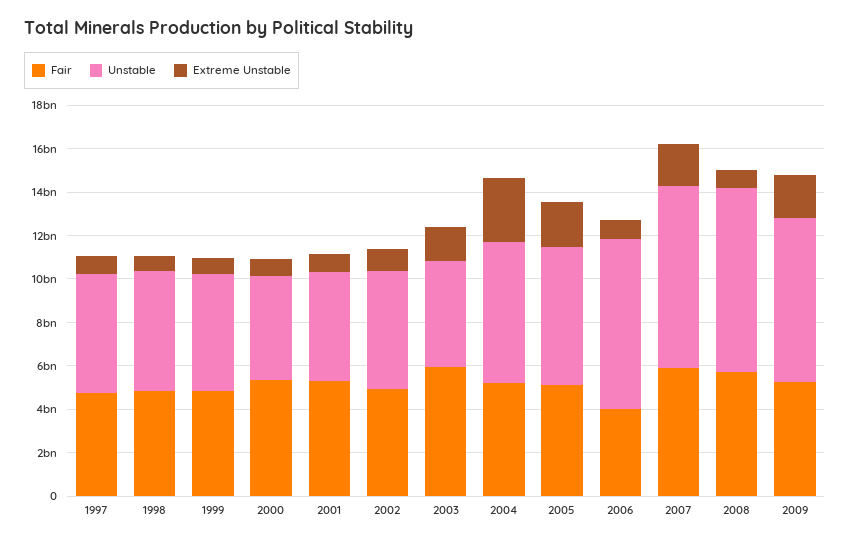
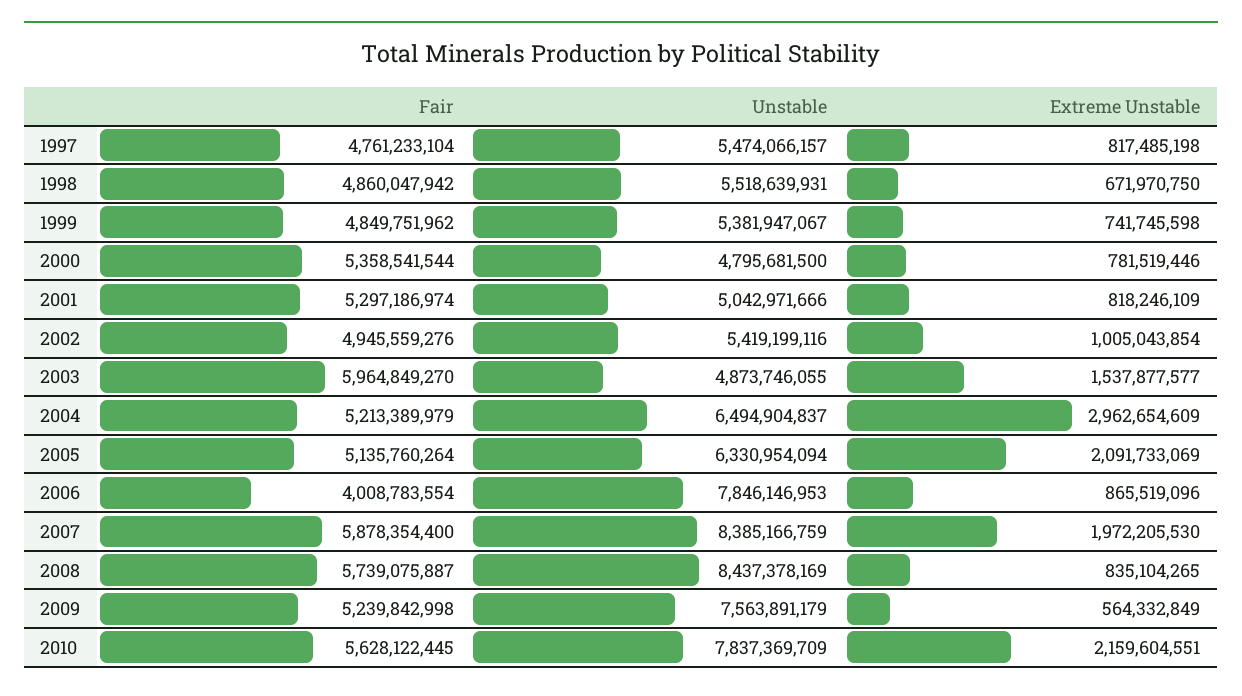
Extreme Unstable, 2009: 2000000000 -> 564332849
Fair, 2010: none -> 5628122445
Unstable, 2010: none -> 7837369709
Extreme Unstable, 2010: none -> 2159604551

